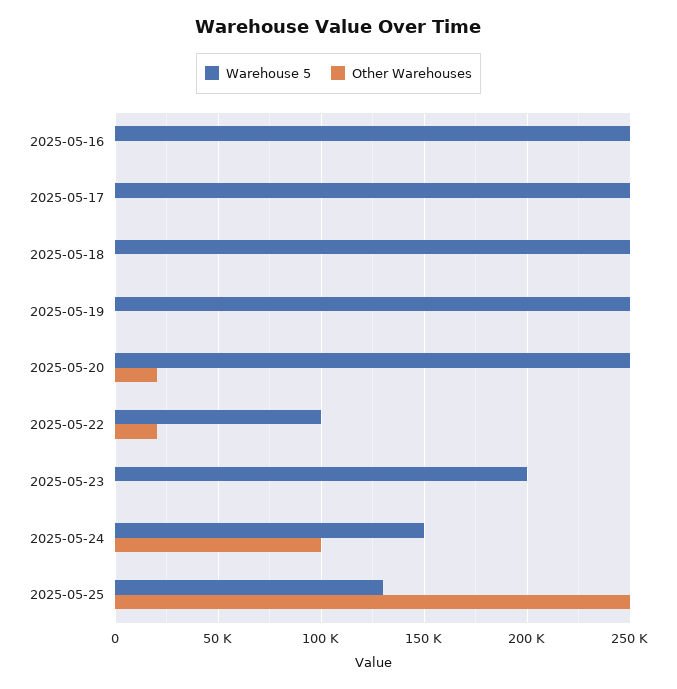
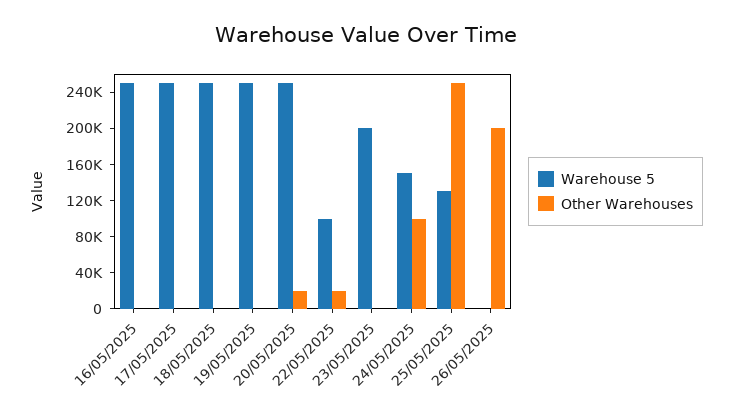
Warehouse 5, 26/05/2025: none -> 0
Other Warehouses, 26/05/2025: none -> 200000

